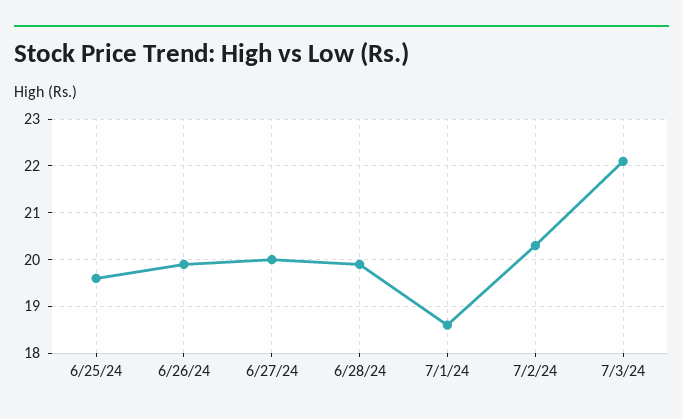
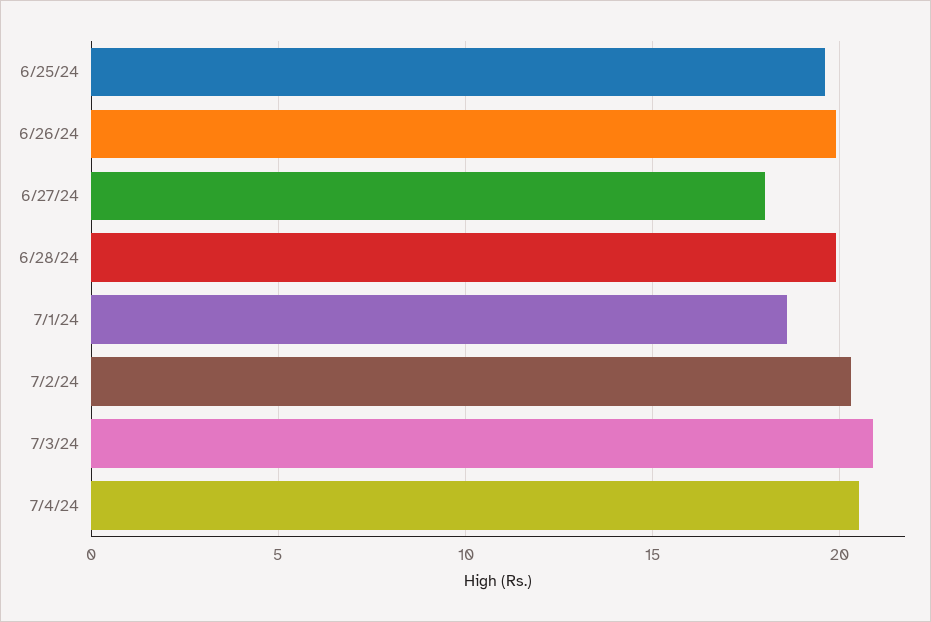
6/27/24: 20 -> 18
7/3/24: 22 -> 21
7/4/24: none -> 20.5

